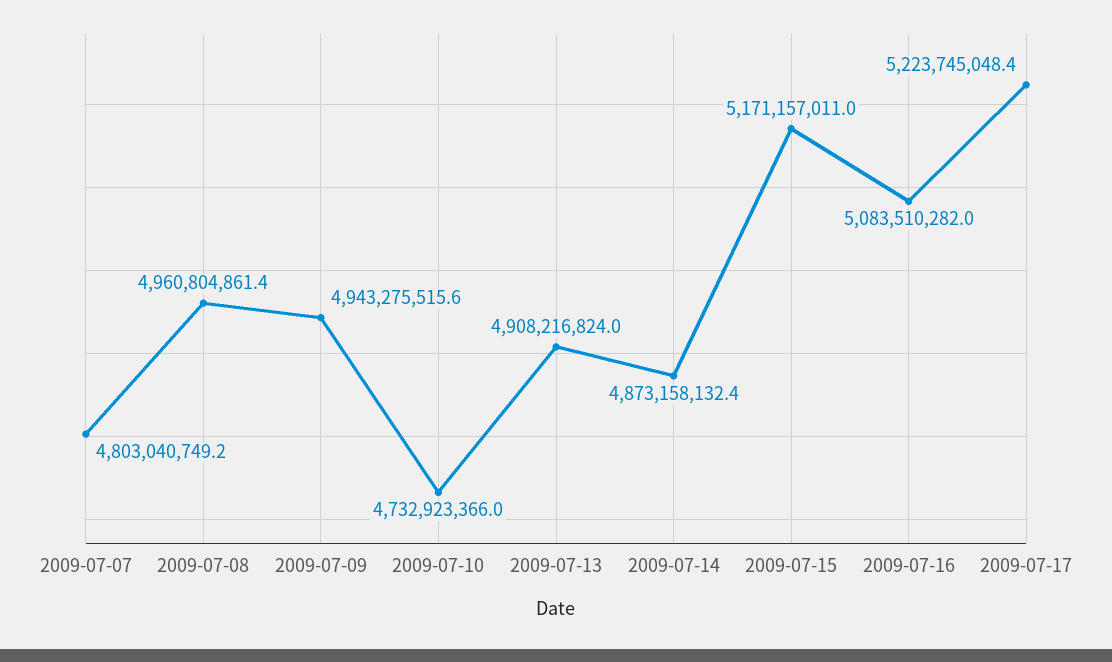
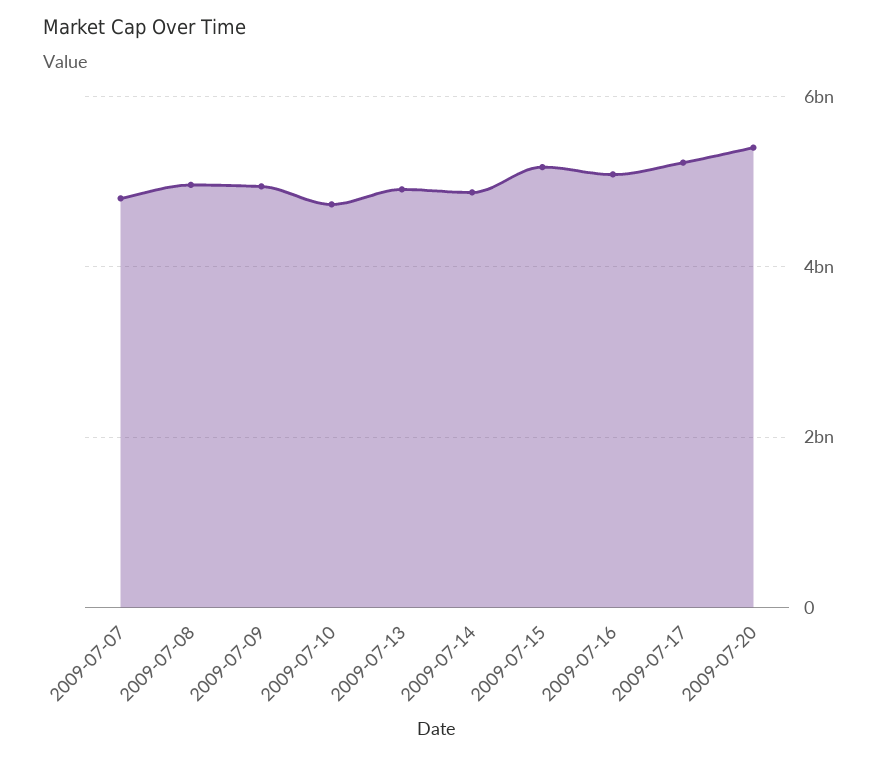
2009-07-20: none -> 5400000000

